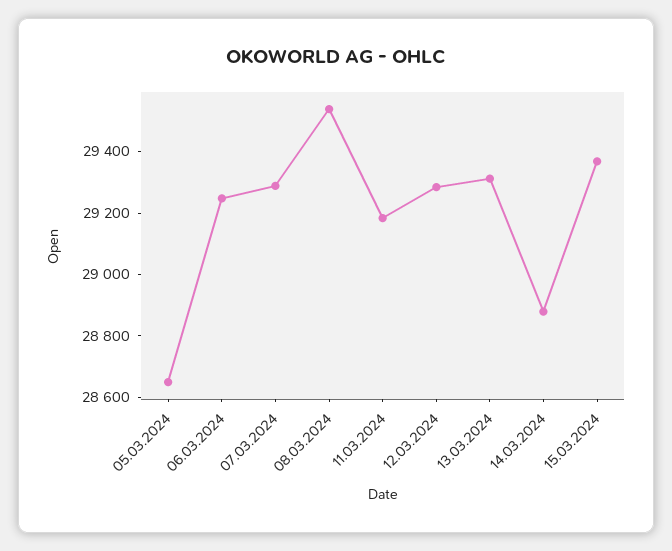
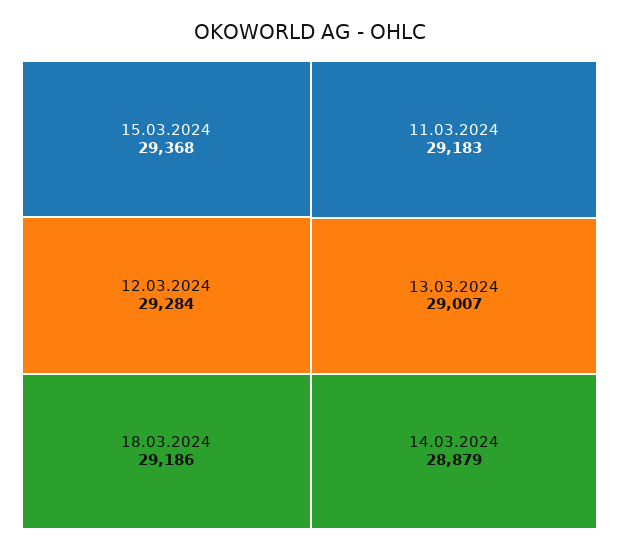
05.03.2024: 28650 -> none
06.03.2024: 29250 -> none
07.03.2024: 29300 -> none
08.03.2024: 29550 -> none
13.03.2024: 29300 -> 29007
18.03.2024: none -> 29186

